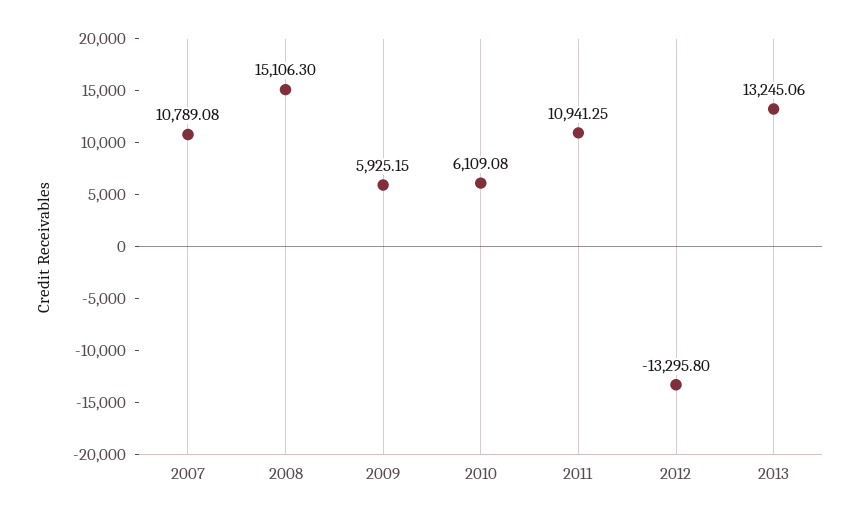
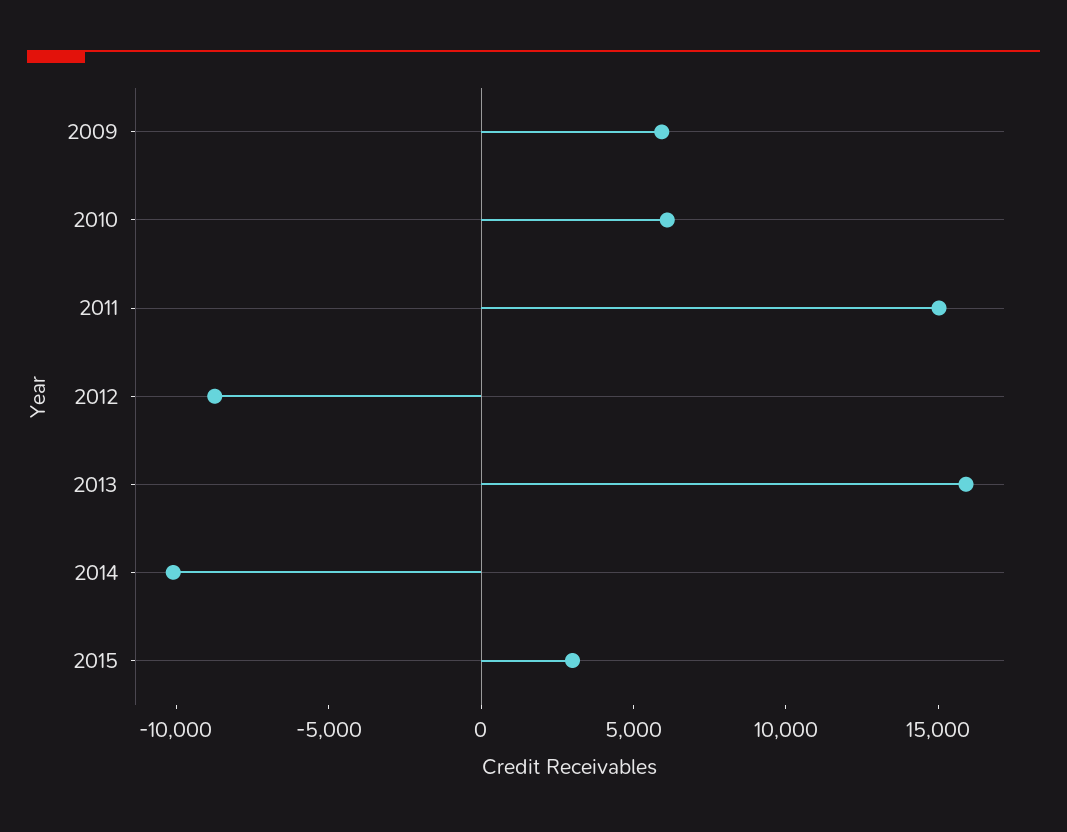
2007: 10789.08 -> none
2008: 15106.3 -> none
2011: 10941.25 -> 15000
2012: -13295.8 -> -9000
2013: 13245.06 -> 16000
2014: none -> -10000
2015: none -> 3000

